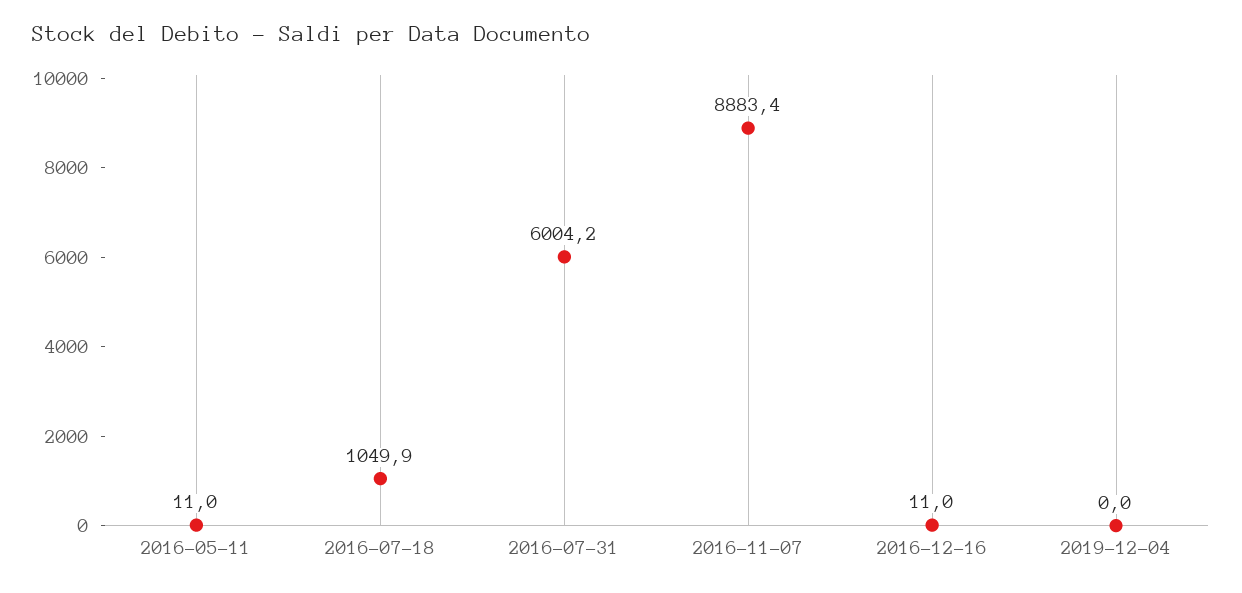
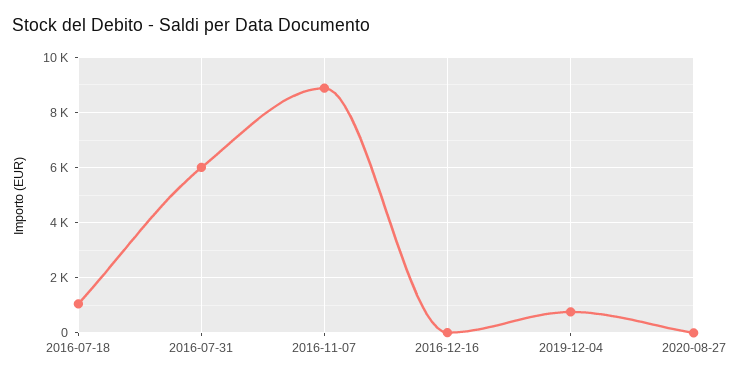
2016-05-11: 11 -> none
2019-12-04: 0 -> 750
2020-08-27: none -> 0

